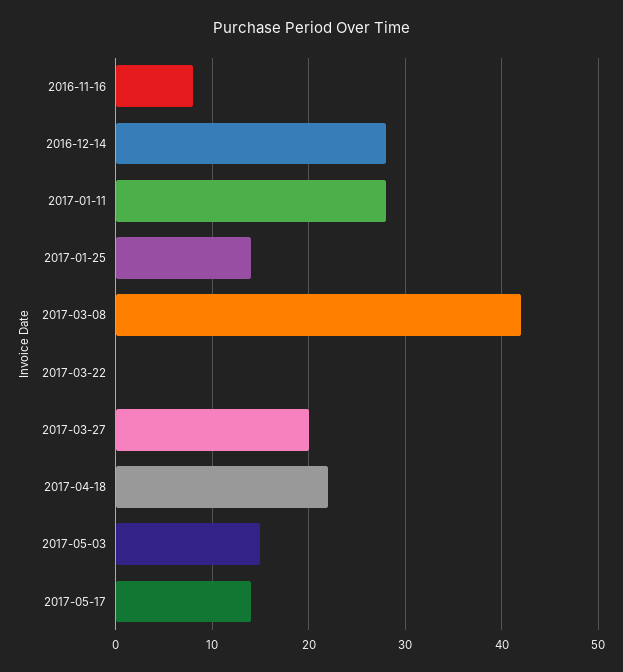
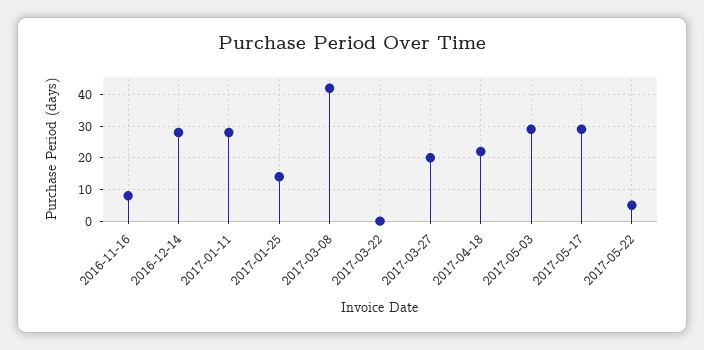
2017-05-03: 15 -> 30
2017-05-17: 14 -> 30
2017-05-22: none -> 5

